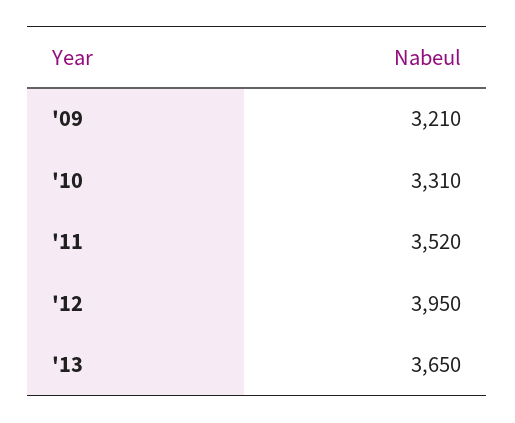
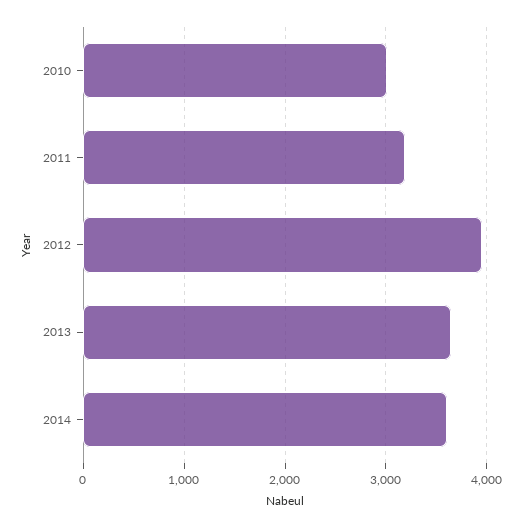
'09: 3210 -> none
'10: 3310 -> 3000
'11: 3520 -> 3200
2014: none -> 3600

